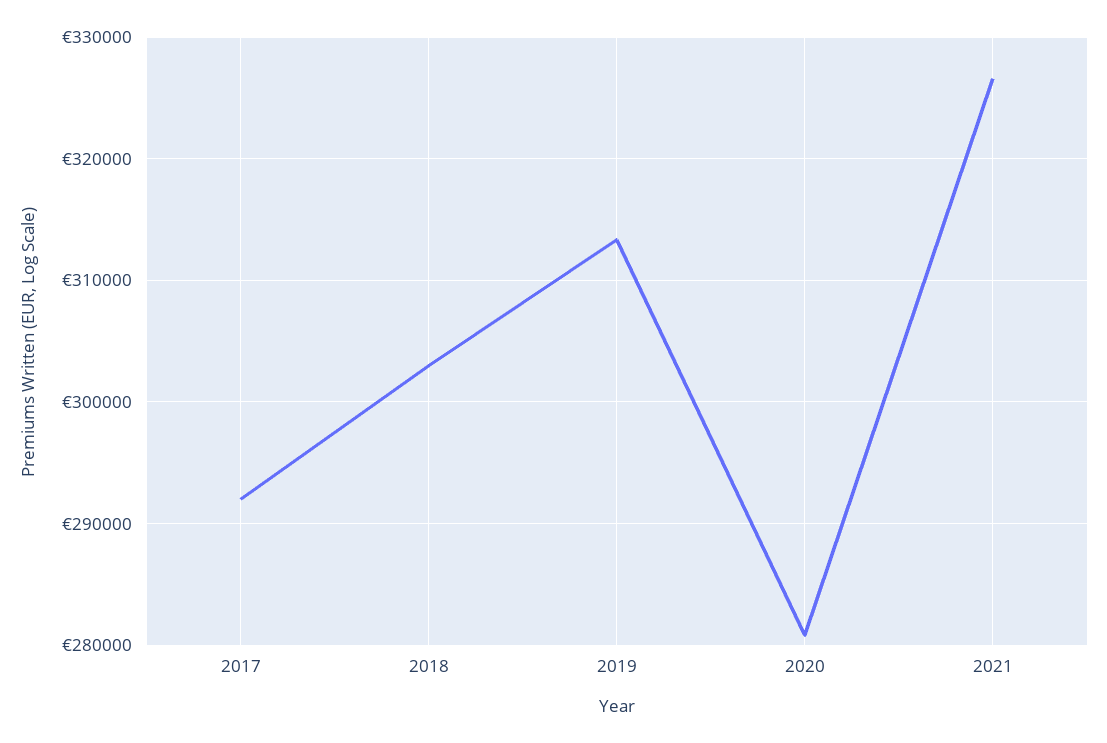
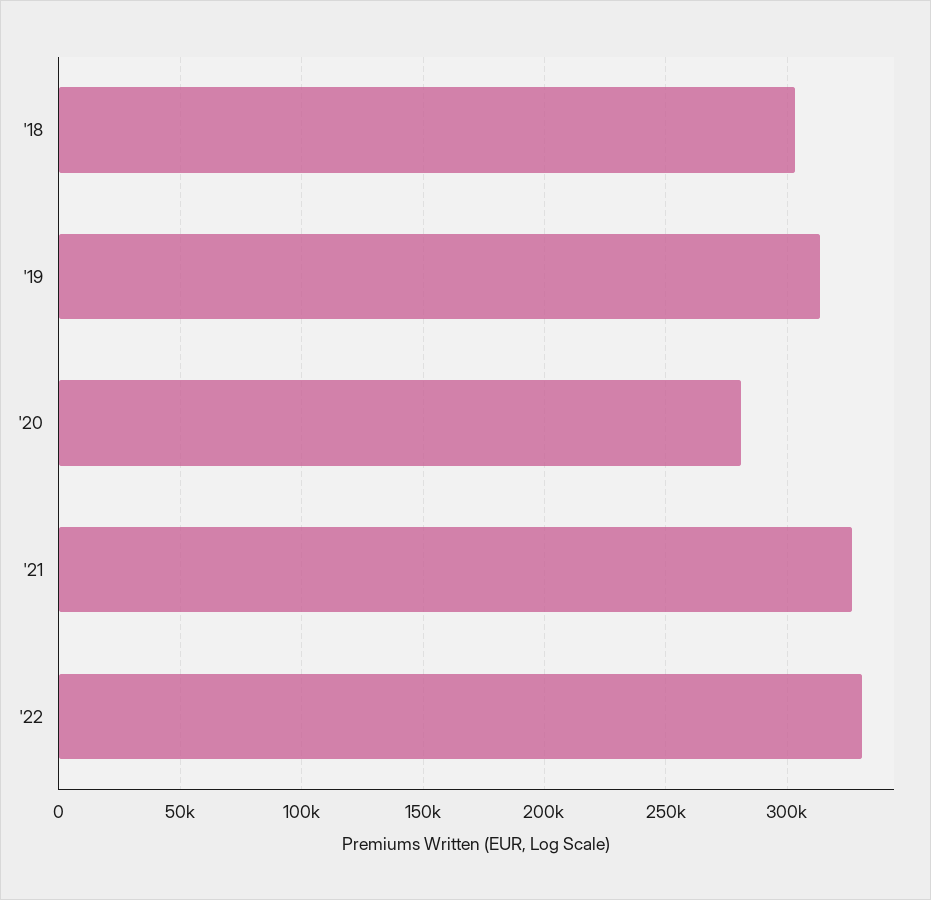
2017: 292000 -> none
'22: none -> 330000

